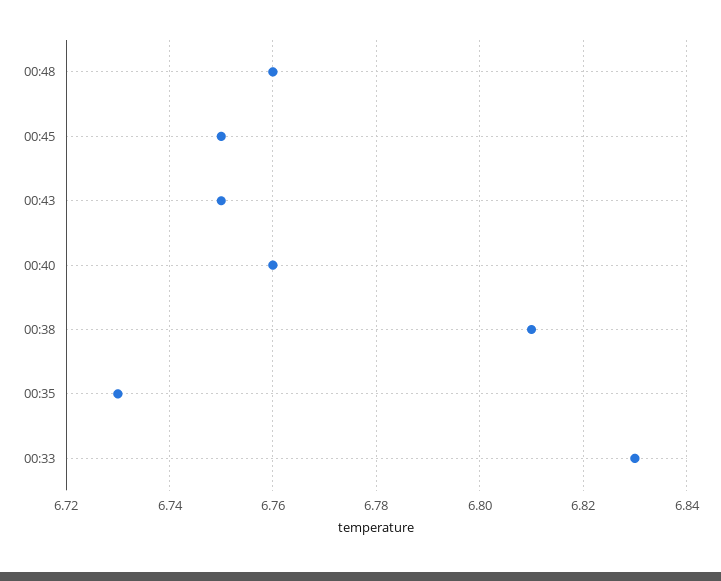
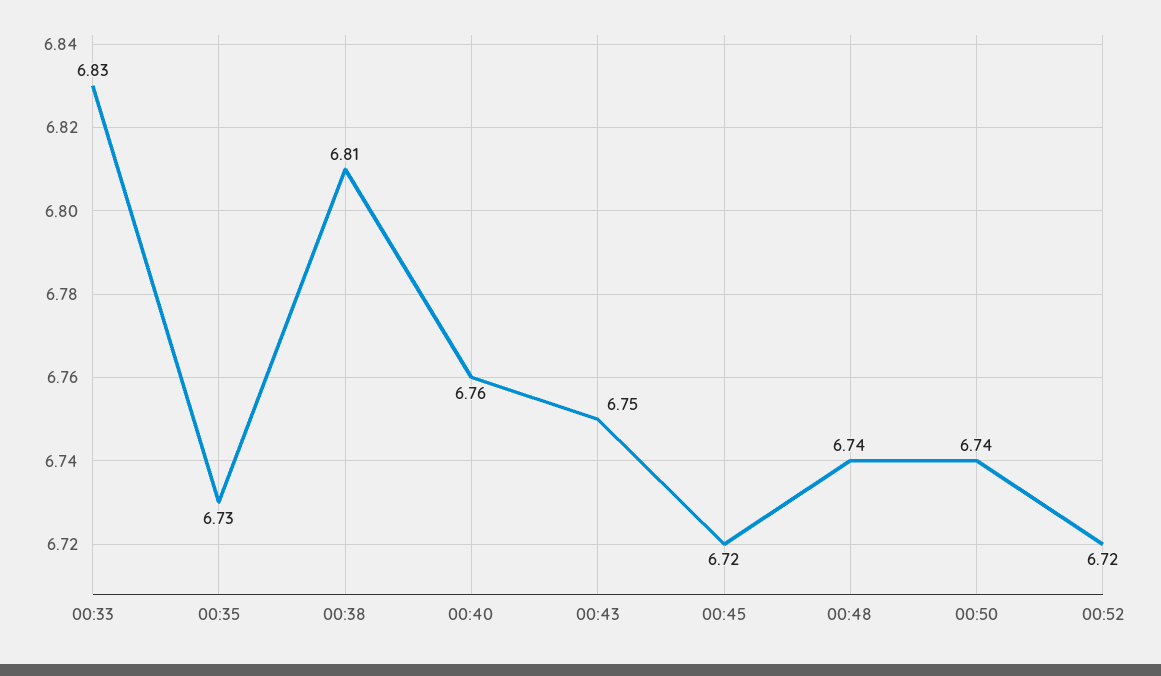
00:48: 6.76 -> 6.74
00:45: 6.75 -> 6.72
00:50: none -> 6.74
00:52: none -> 6.72

